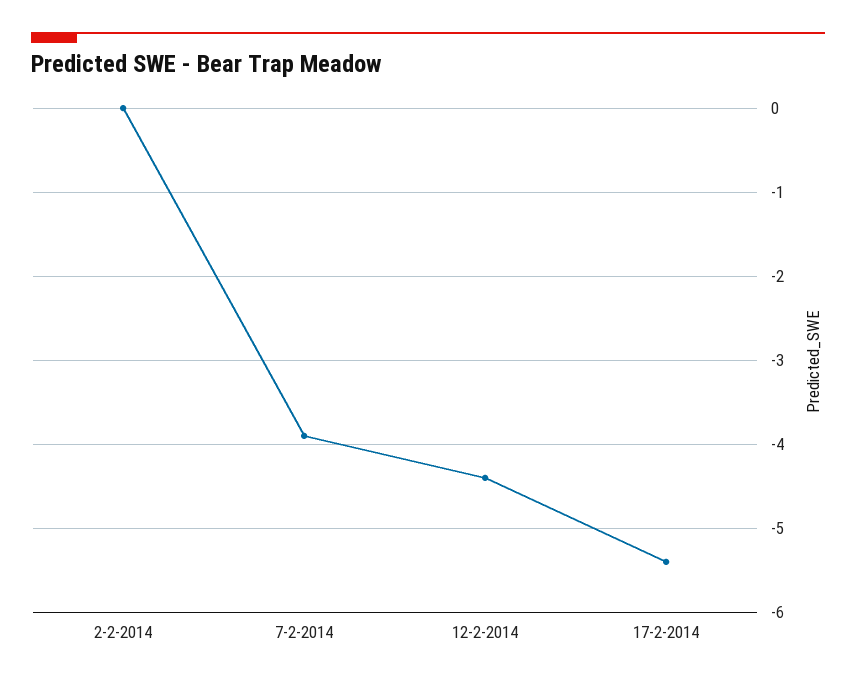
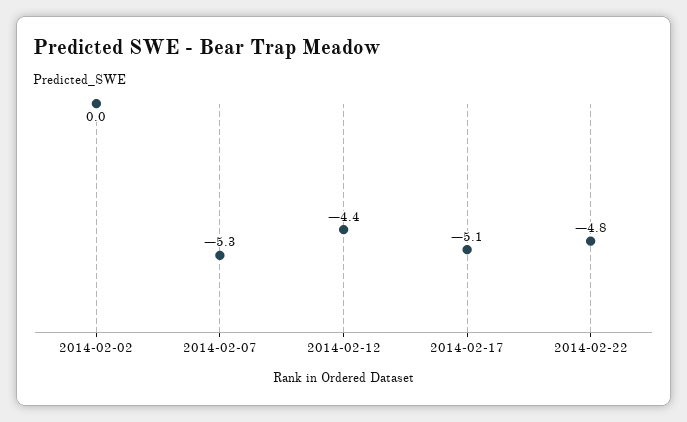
7-2-2014: -3.9 -> -5.3
17-2-2014: -5.4 -> -5.1
2014-02-22: none -> -4.8

